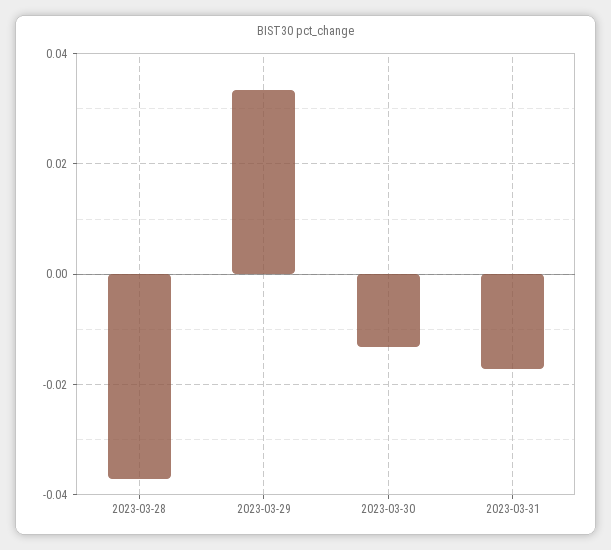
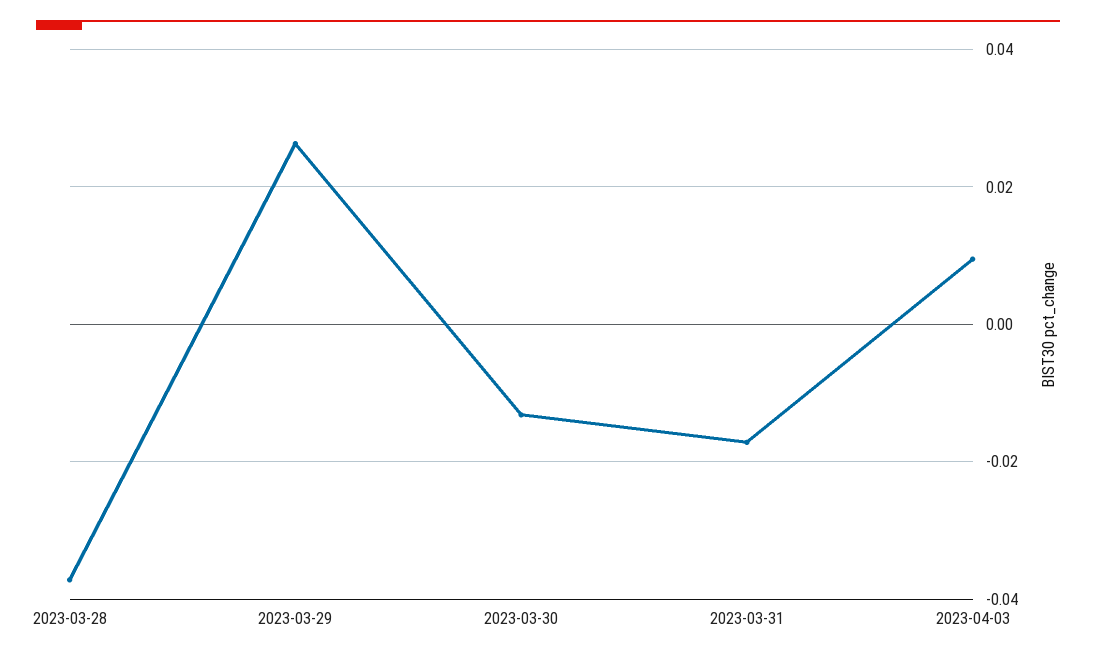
2023-03-29: 0.034 -> 0.026
2023-04-03: none -> 0.01

